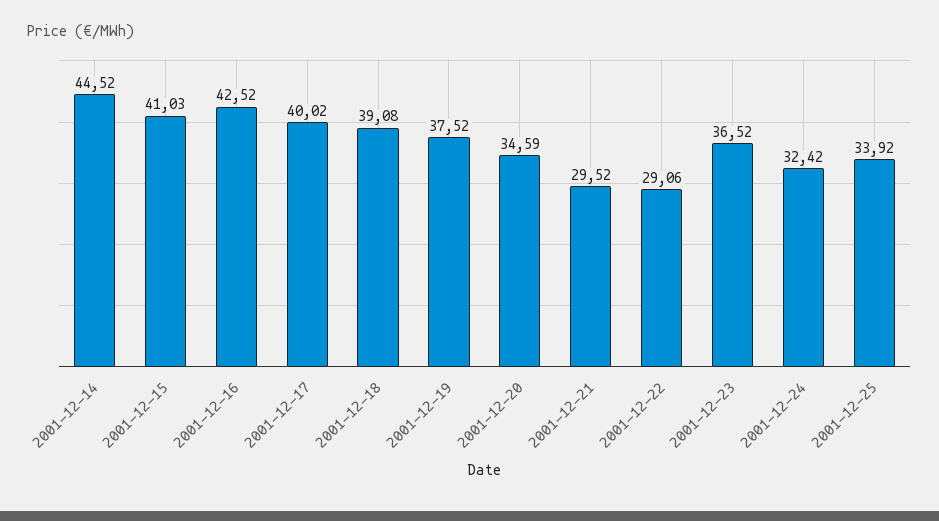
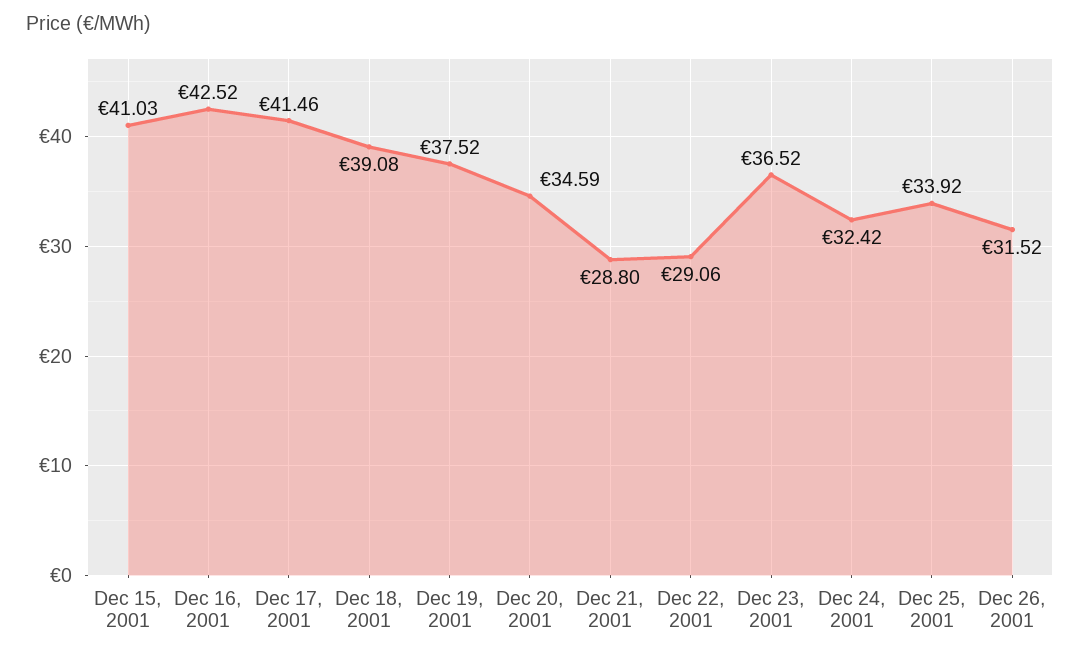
2001-12-14: 44.52 -> none
2001-12-17: 40.02 -> 41.46
2001-12-21: 29.52 -> 28.8
Dec 26, 2001: none -> 31.52

